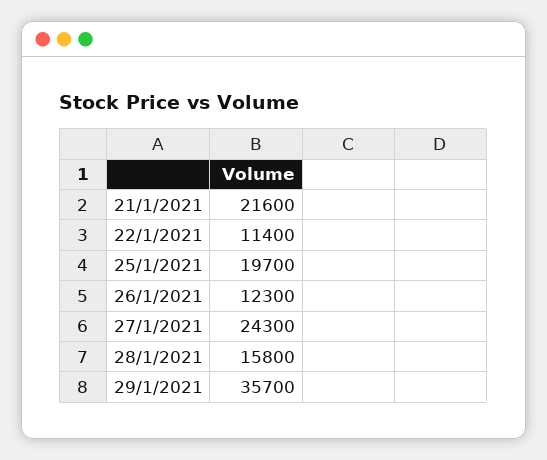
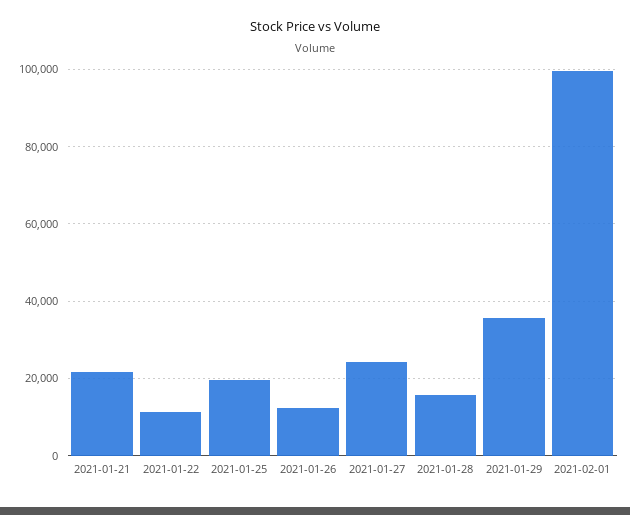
2021-02-01: none -> 100000

